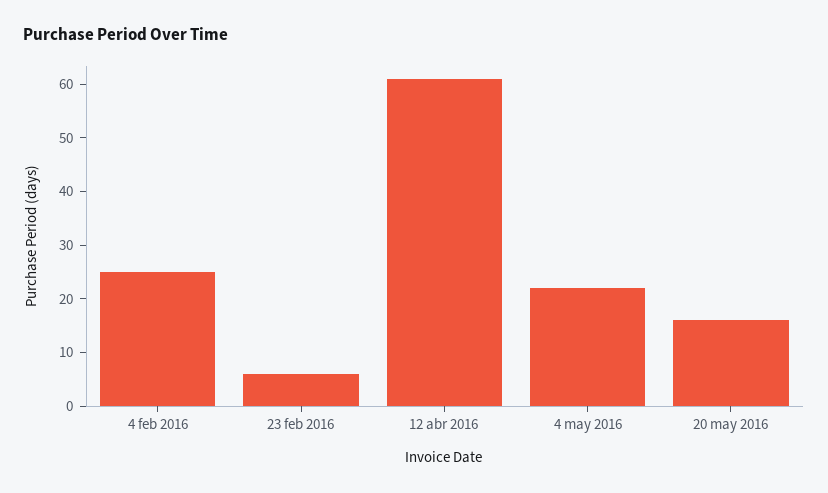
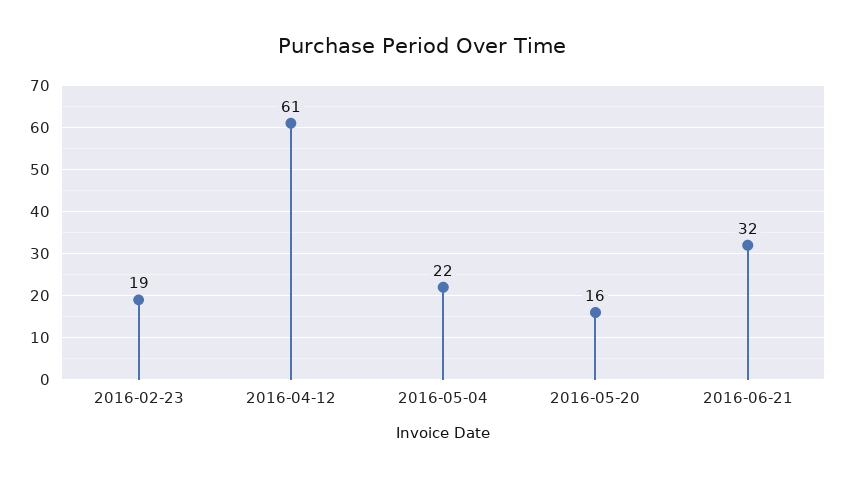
4 feb 2016: 25 -> none
23 feb 2016: 5 -> 19
2016-06-21: none -> 32

